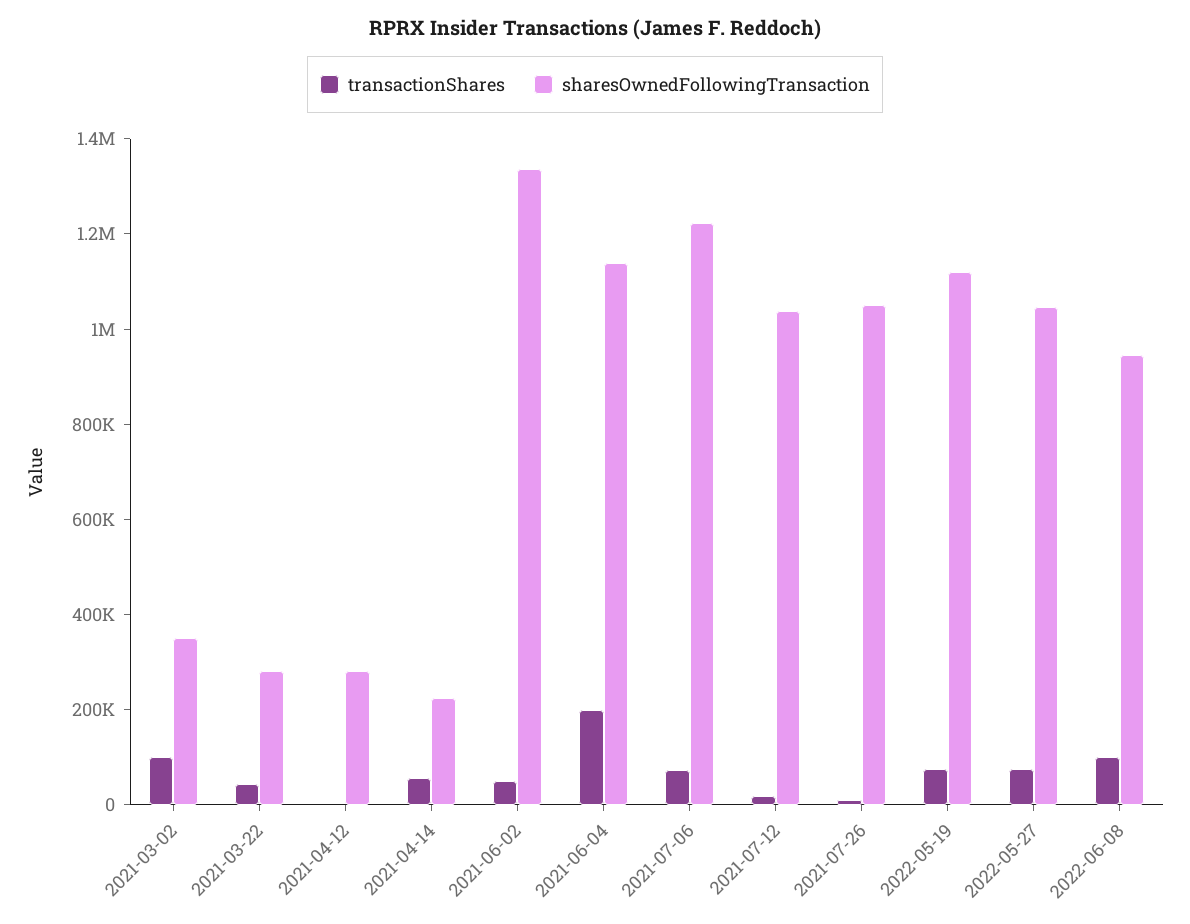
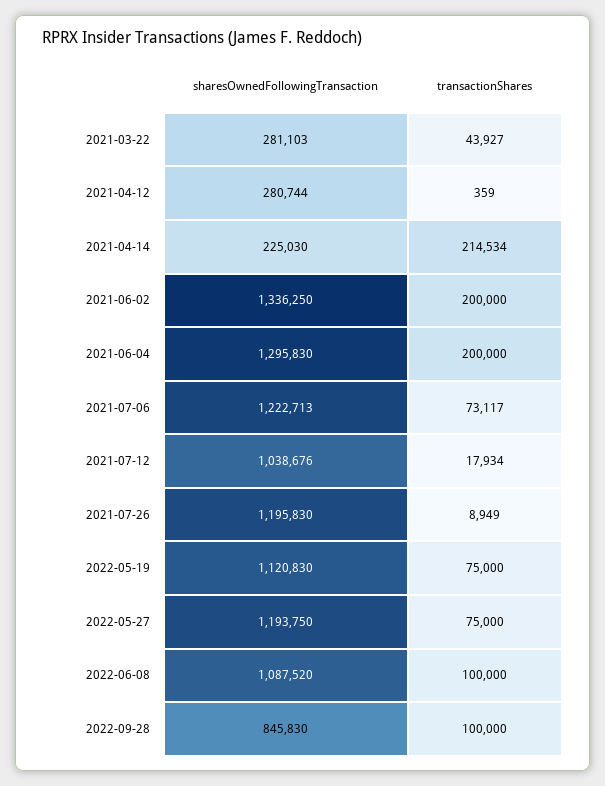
transactionShares, 2021-03-02: 100000 -> none
sharesOwnedFollowingTransaction, 2021-03-02: 350000 -> none
transactionShares, 2021-04-14: 50000 -> 214534
transactionShares, 2021-06-02: 50000 -> 200000
sharesOwnedFollowingTransaction, 2021-06-04: 1150000 -> 1295830
sharesOwnedFollowingTransaction, 2021-07-26: 1050000 -> 1195830
sharesOwnedFollowingTransaction, 2022-05-27: 1050000 -> 1193750
sharesOwnedFollowingTransaction, 2022-06-08: 950000 -> 1087520
sharesOwnedFollowingTransaction, 2022-09-28: none -> 845830
transactionShares, 2022-09-28: none -> 100000

